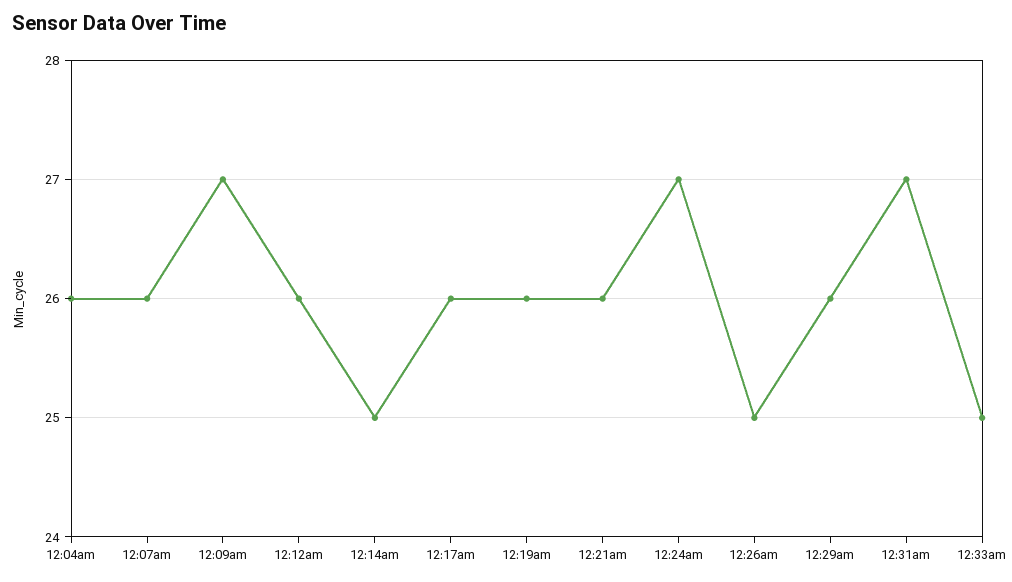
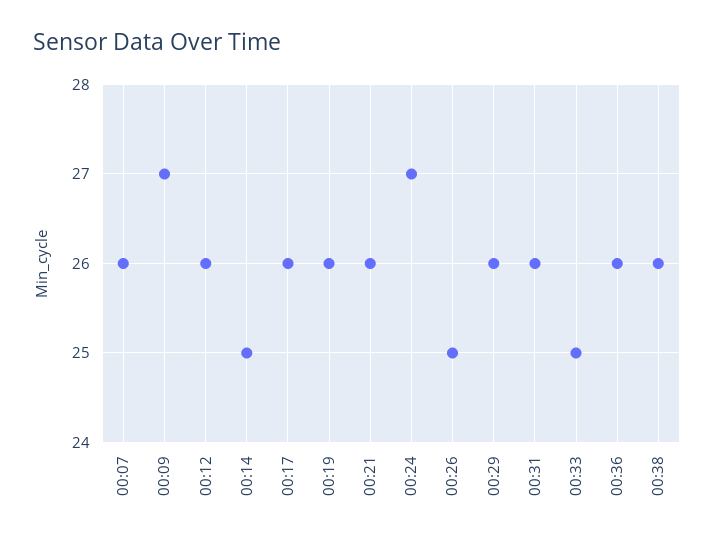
12:04am: 26 -> none
12:31am: 27 -> 26
00:36: none -> 26
00:38: none -> 26

